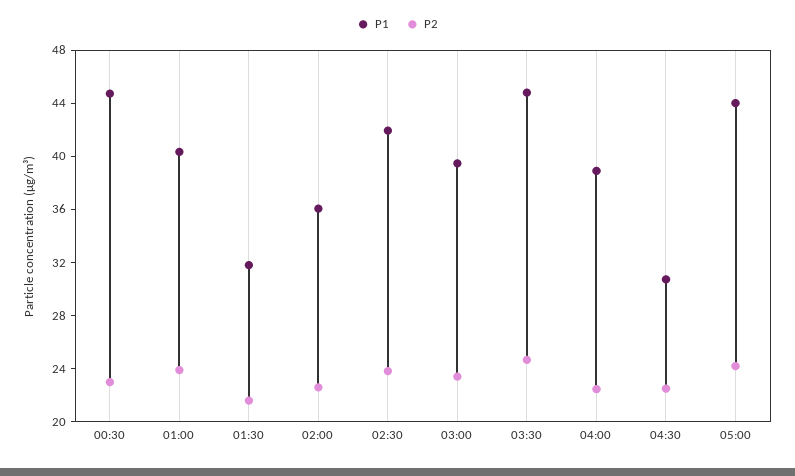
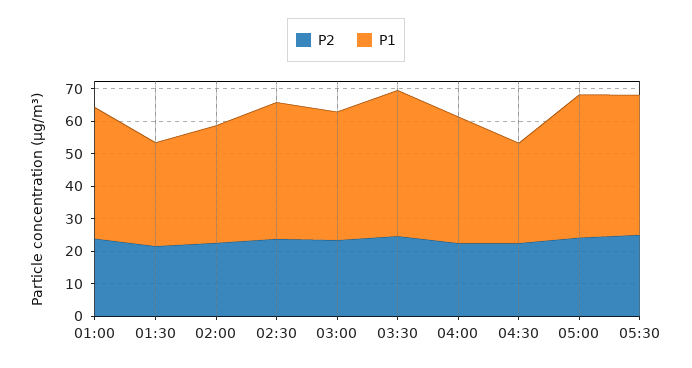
P1, 00:30: 45 -> none
P2, 00:30: 23 -> none
P2, 05:30: none -> 25
P1, 05:30: none -> 42.5

